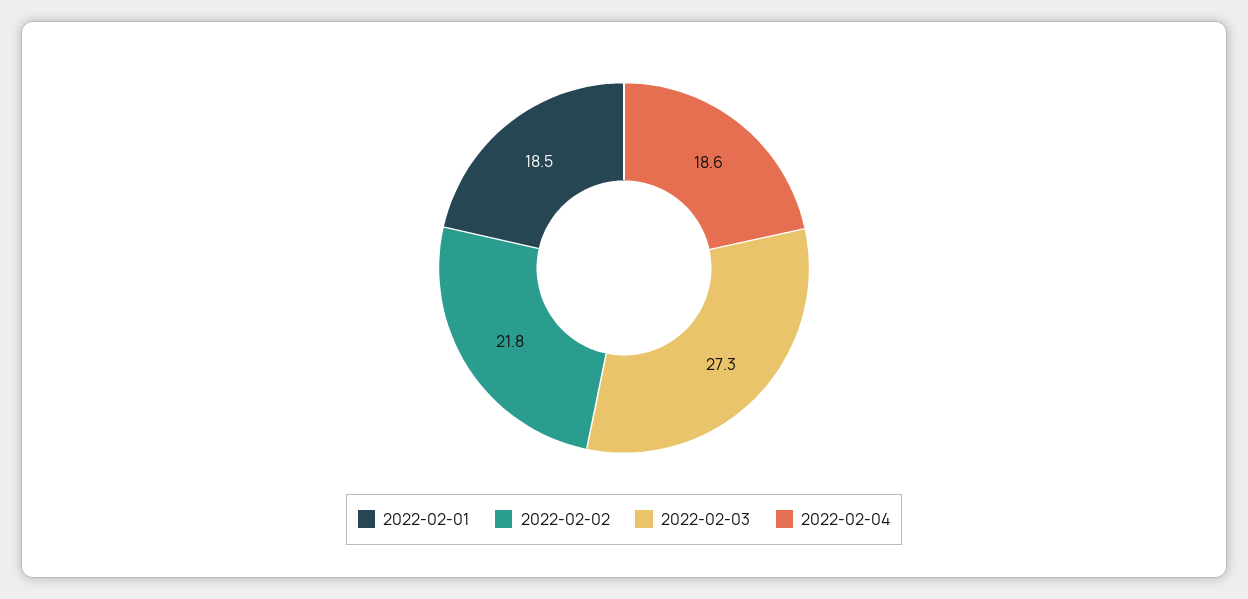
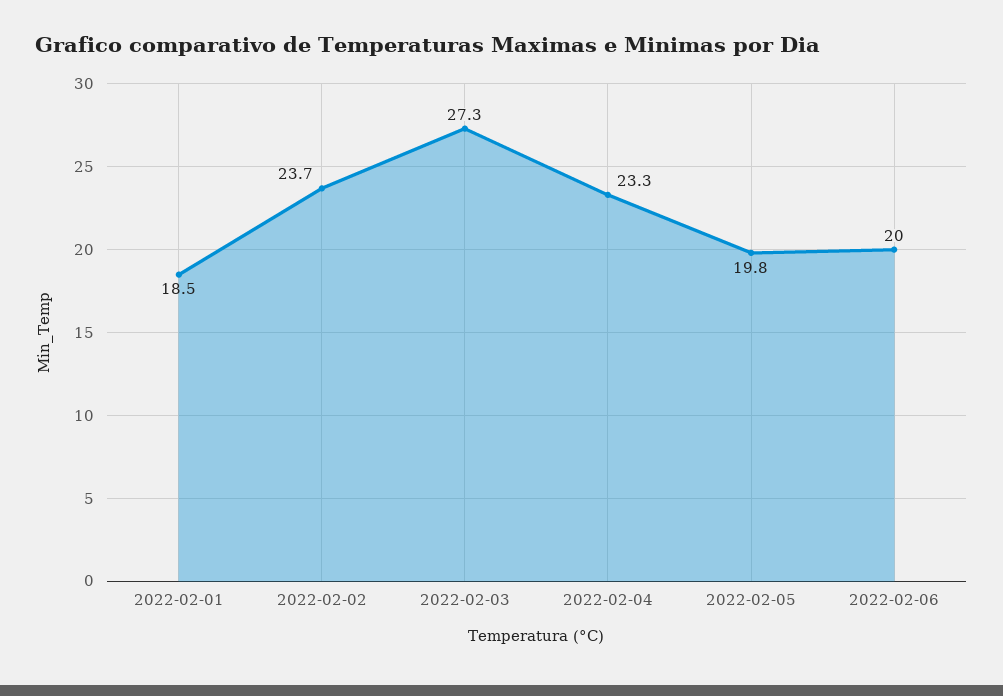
2022-02-02: 21.8 -> 23.7
2022-02-04: 18.6 -> 23.3
2022-02-05: none -> 19.8
2022-02-06: none -> 20

